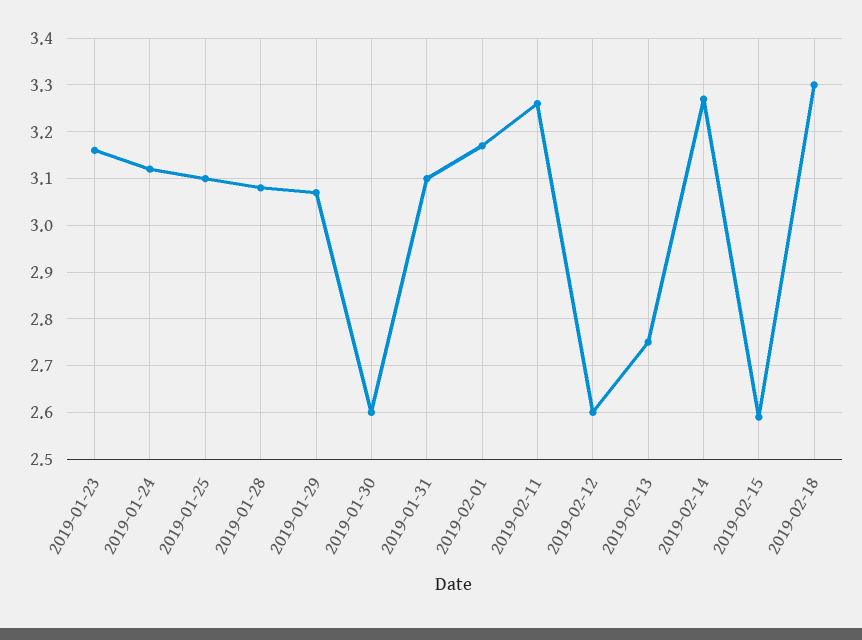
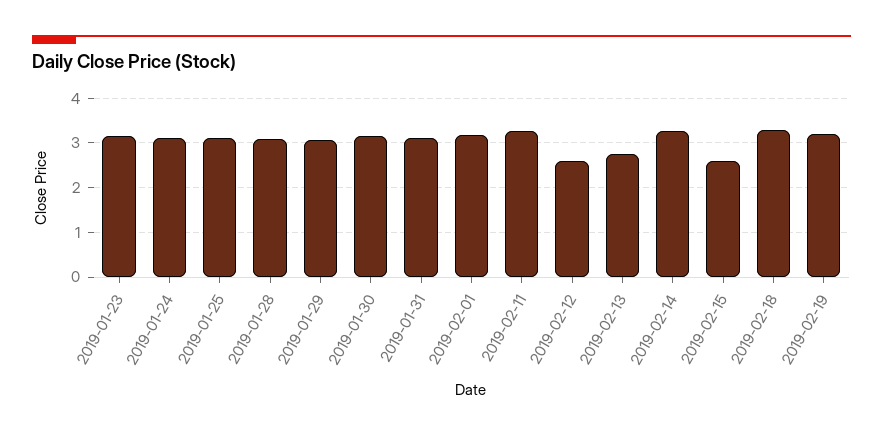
2019-01-30: 2.6 -> 3.2
2019-02-19: none -> 3.2

